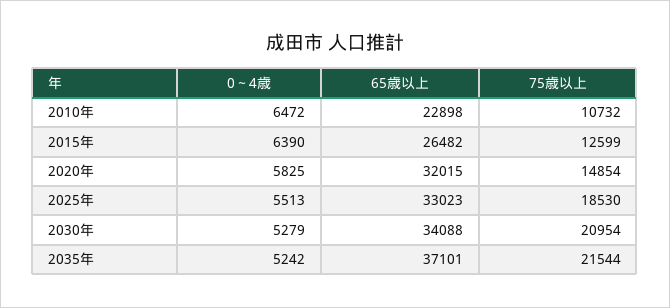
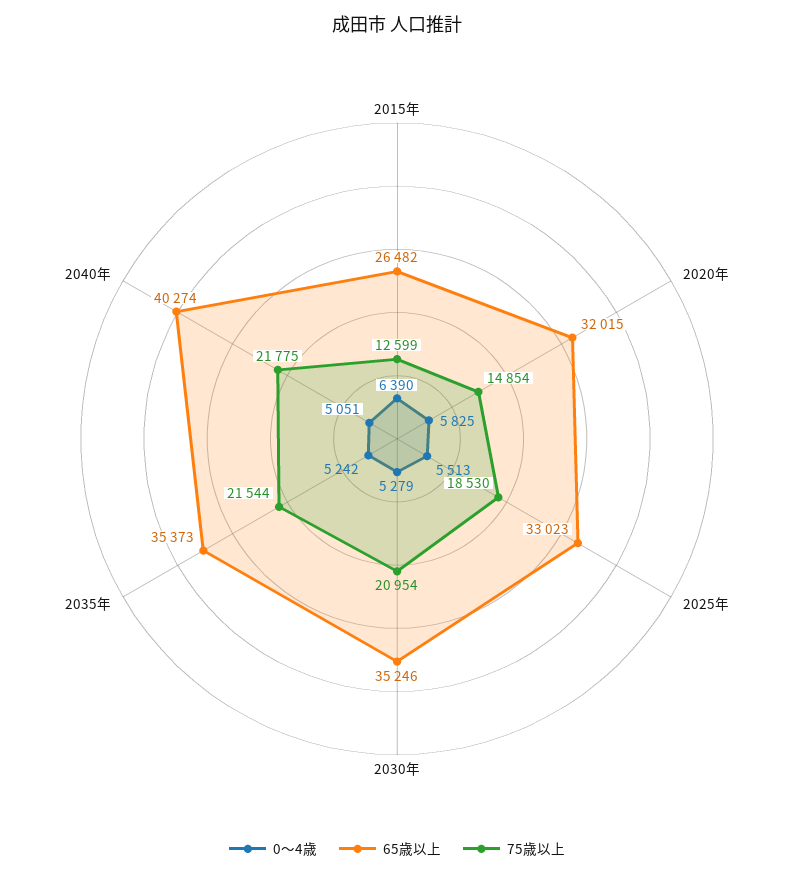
0～4歳, 2010年: 6472 -> none
65歳以上, 2010年: 22898 -> none
75歳以上, 2010年: 10732 -> none
65歳以上, 2030年: 34088 -> 35246
65歳以上, 2035年: 37101 -> 35373
0～4歳, 2040年: none -> 5051
65歳以上, 2040年: none -> 40274
75歳以上, 2040年: none -> 21775

